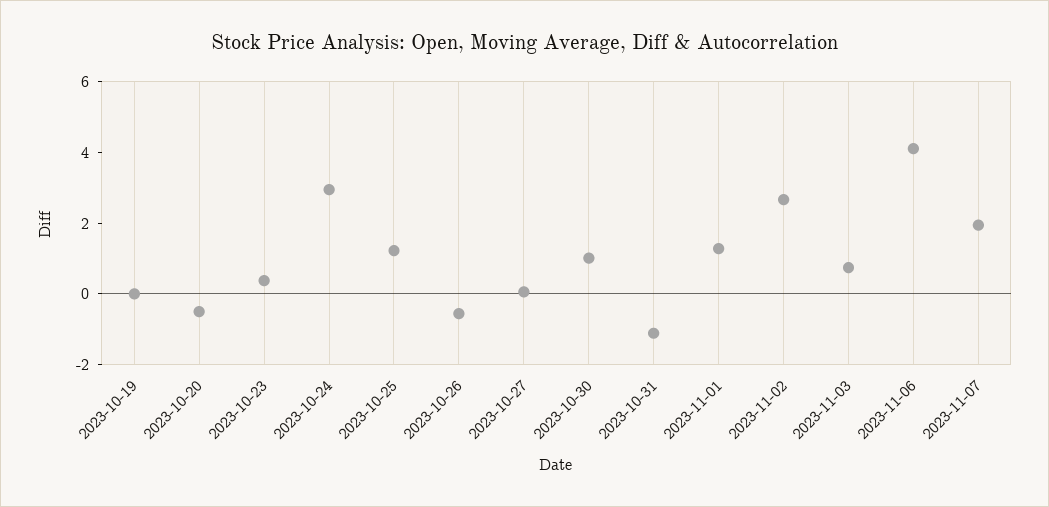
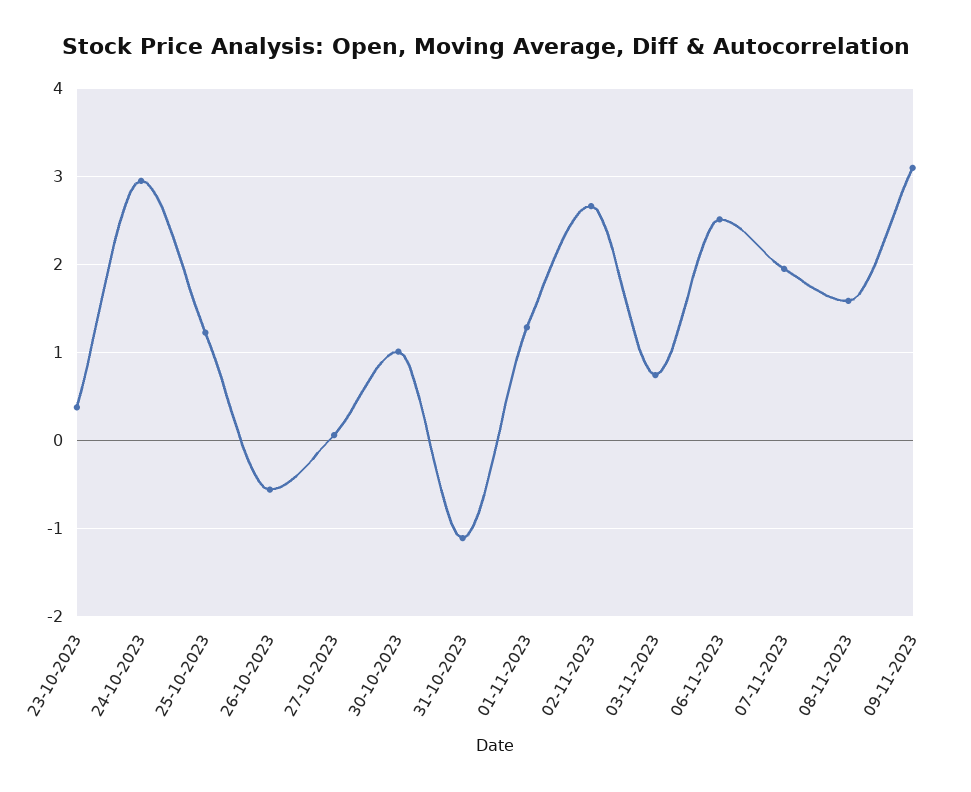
2023-10-19: 0 -> none
2023-10-20: -0.5 -> none
2023-11-06: 4 -> 2.5
08-11-2023: none -> 1.6
09-11-2023: none -> 3.1

